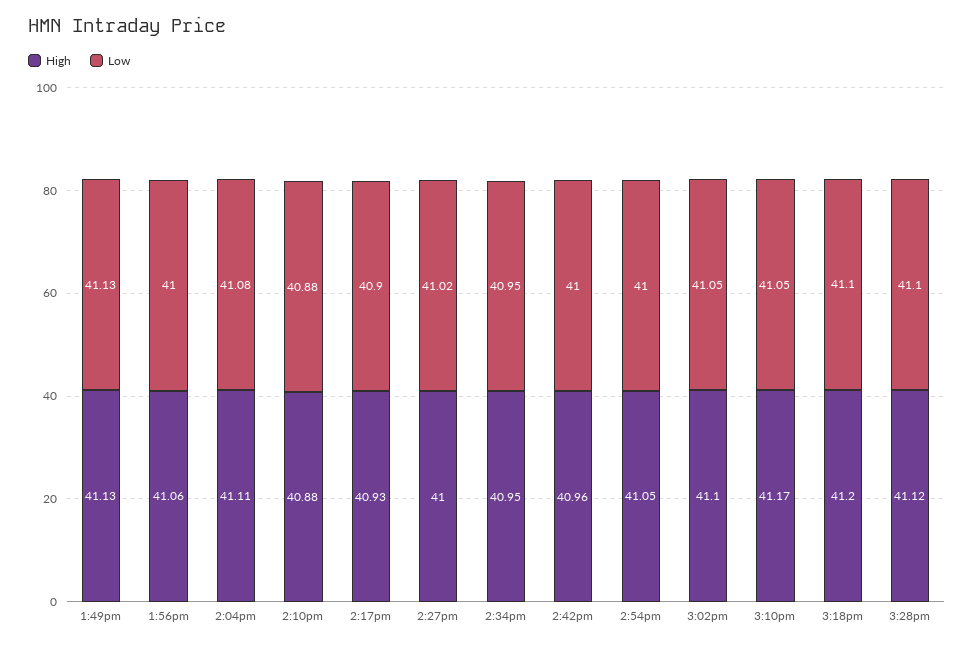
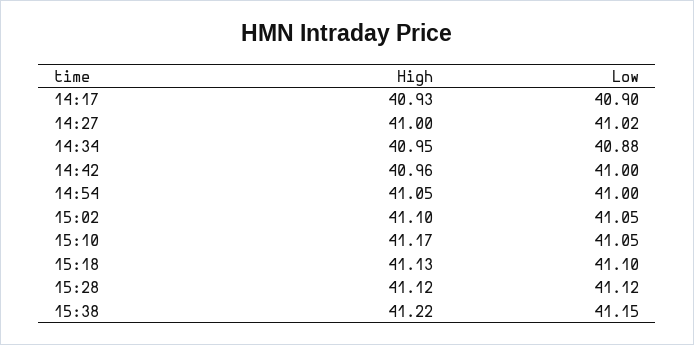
High, 1:49pm: 41.13 -> none
Low, 1:49pm: 41.13 -> none
High, 1:56pm: 41.06 -> none
Low, 1:56pm: 41 -> none
High, 2:04pm: 41.11 -> none
Low, 2:04pm: 41.08 -> none
High, 2:10pm: 40.88 -> none
Low, 2:10pm: 40.88 -> none
Low, 2:34pm: 40.95 -> 40.88
High, 3:18pm: 41.2 -> 41.13
Low, 3:28pm: 41.1 -> 41.12
High, 15:38: none -> 41.22
Low, 15:38: none -> 41.15

